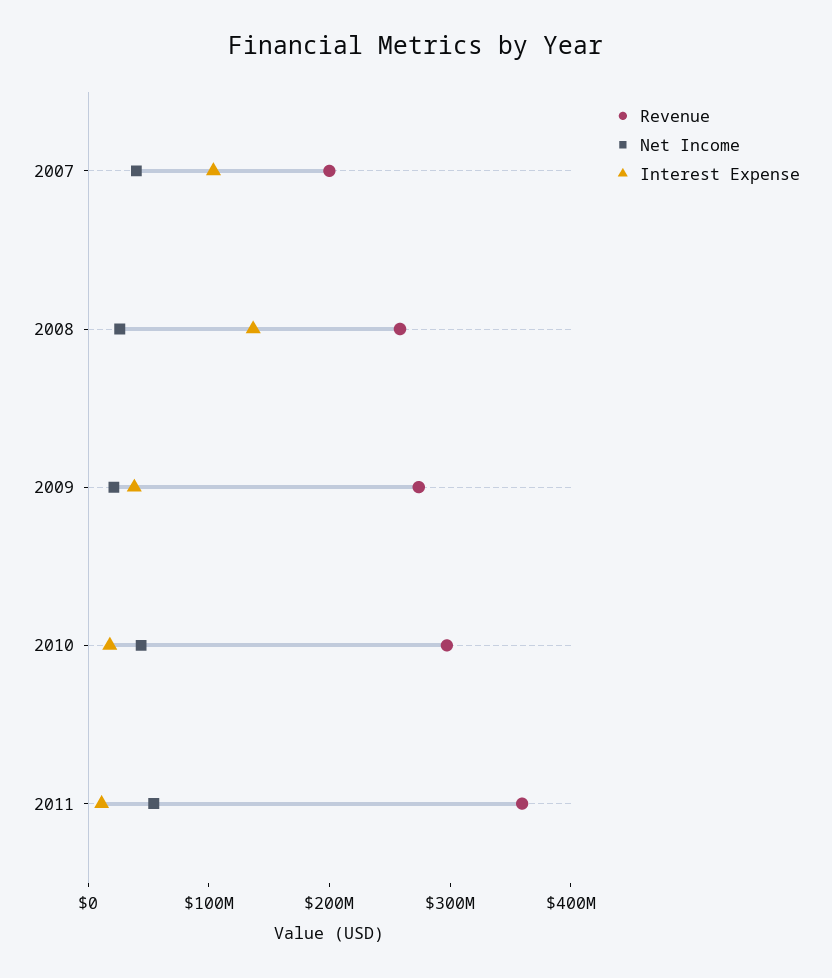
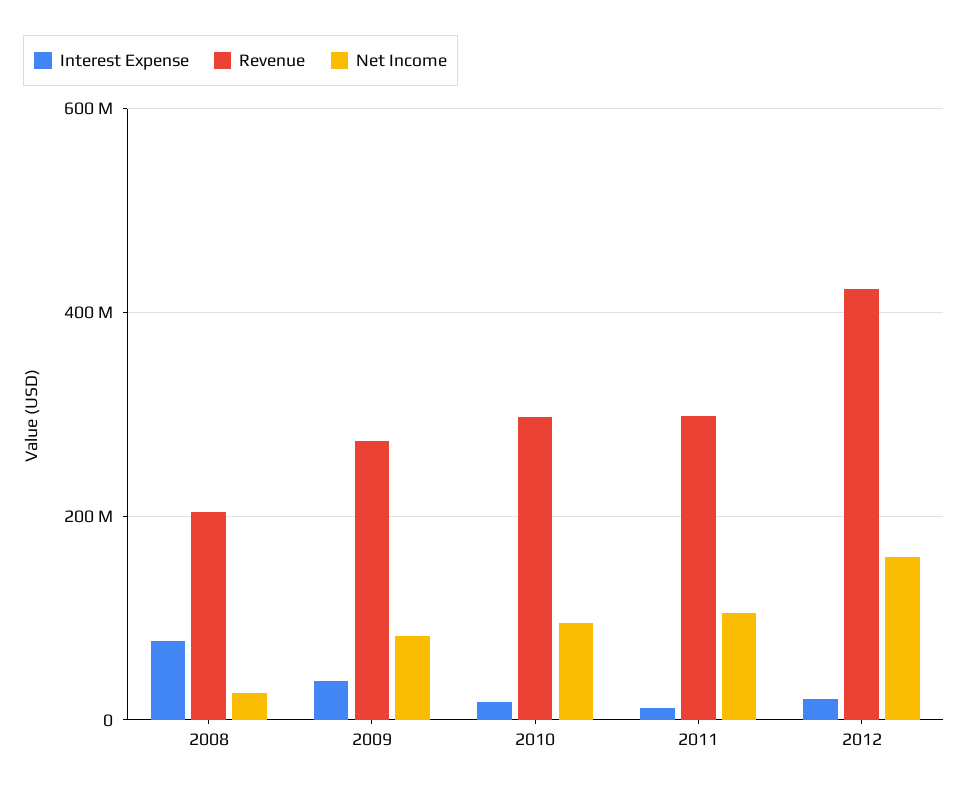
Revenue, 2007: 200000000 -> none
Net Income, 2007: 40000000 -> none
Interest Expense, 2007: 100000000 -> none
Revenue, 2008: 260000000 -> 200000000
Interest Expense, 2008: 140000000 -> 80000000
Net Income, 2009: 20000000 -> 80000000
Net Income, 2010: 40000000 -> 100000000
Revenue, 2011: 360000000 -> 300000000
Net Income, 2011: 60000000 -> 100000000
Interest Expense, 2012: none -> 20000000
Revenue, 2012: none -> 420000000
Net Income, 2012: none -> 160000000

